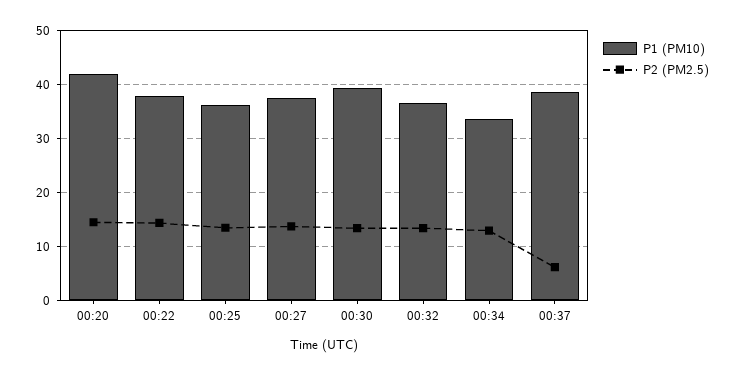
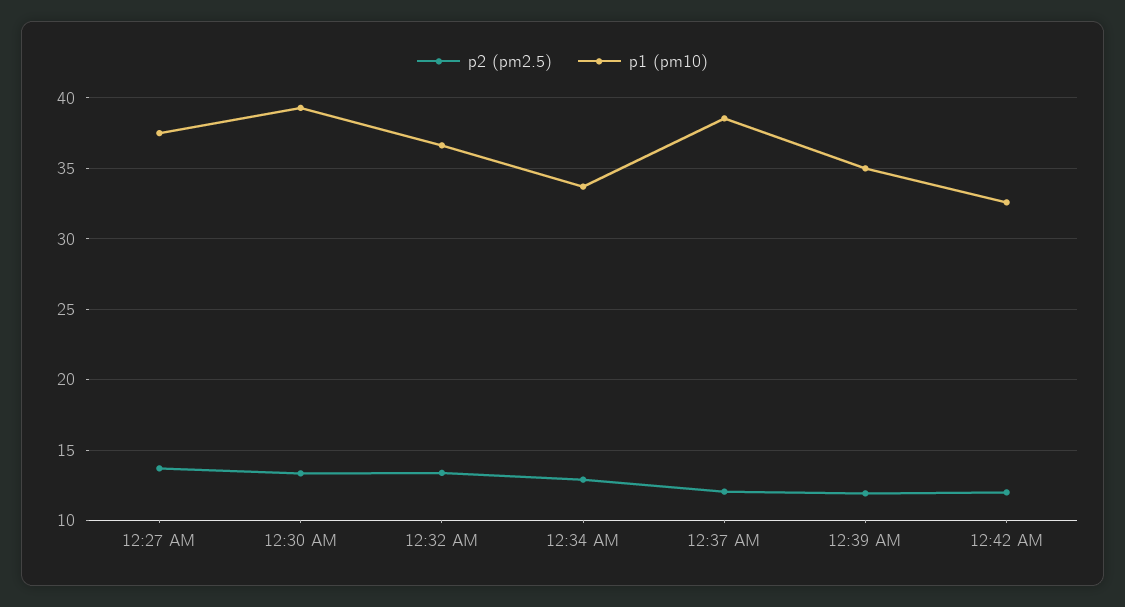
P1 (PM10), 00:20: 42 -> none
P2 (PM2.5), 00:20: 14 -> none
P1 (PM10), 00:22: 38 -> none
P2 (PM2.5), 00:22: 14 -> none
P1 (PM10), 00:25: 36 -> none
P2 (PM2.5), 00:25: 14 -> none
P2 (PM2.5), 00:37: 6 -> 12
P2 (PM2.5), 12:39 AM: none -> 12
P1 (PM10), 12:39 AM: none -> 35
P2 (PM2.5), 12:42 AM: none -> 12
P1 (PM10), 12:42 AM: none -> 32.5

